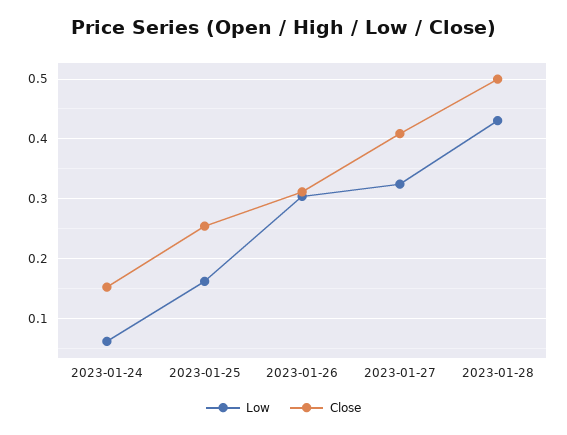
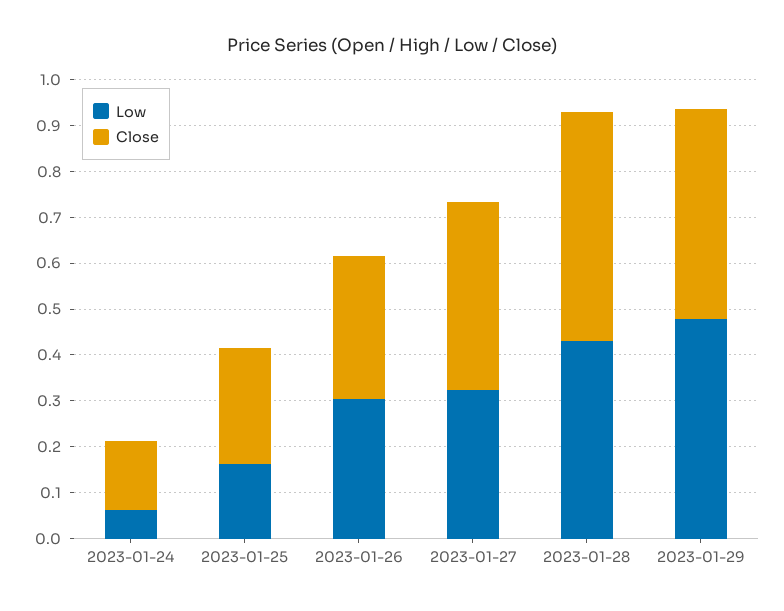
Low, 2023-01-29: none -> 0.48
Close, 2023-01-29: none -> 0.46

